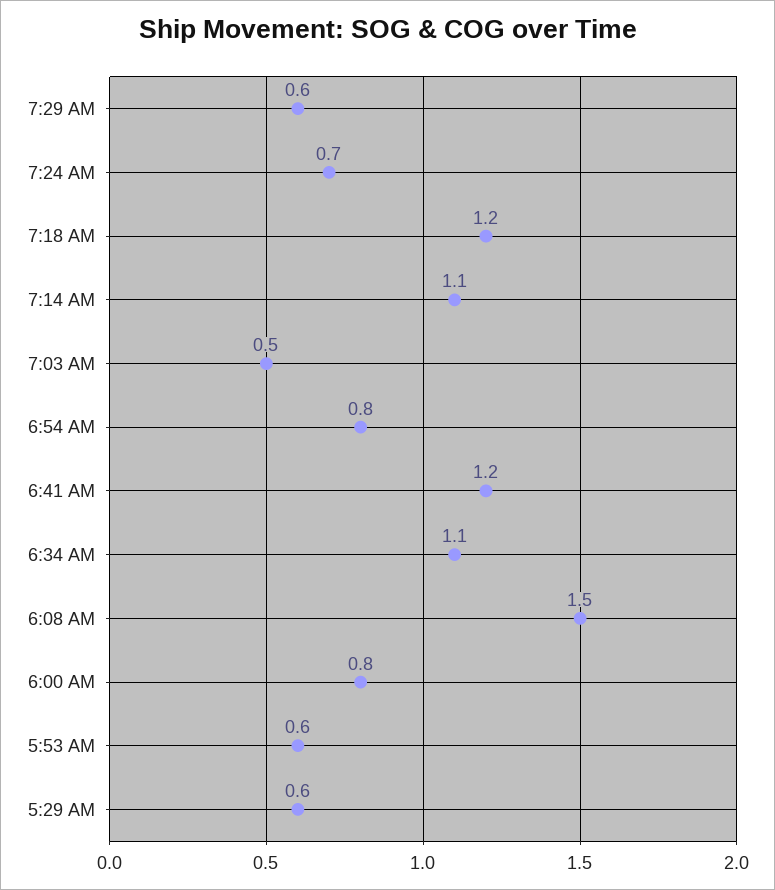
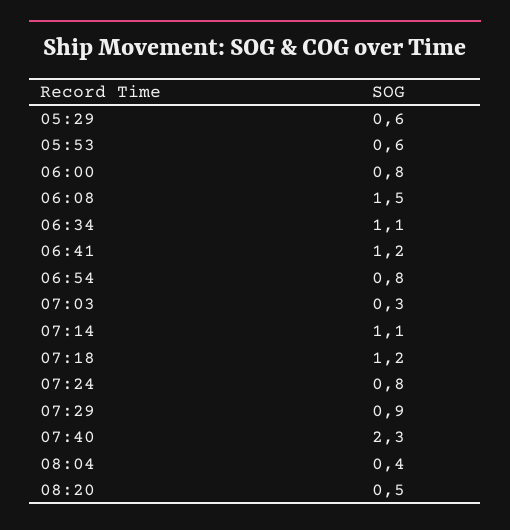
7:29 AM: 0.6 -> 0.9
7:24 AM: 0.7 -> 0.8
7:03 AM: 0.5 -> 0.3
07:40: none -> 2.3
08:04: none -> 0.4
08:20: none -> 0.5

